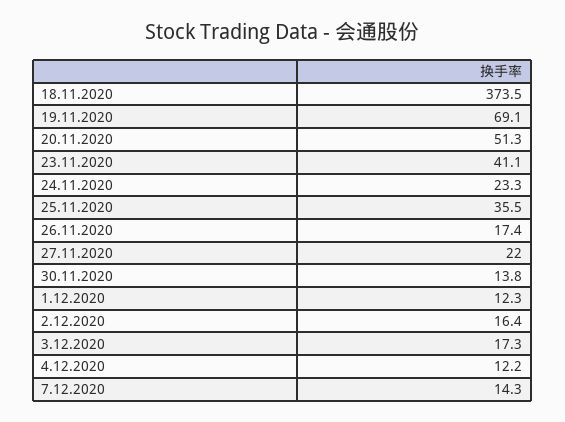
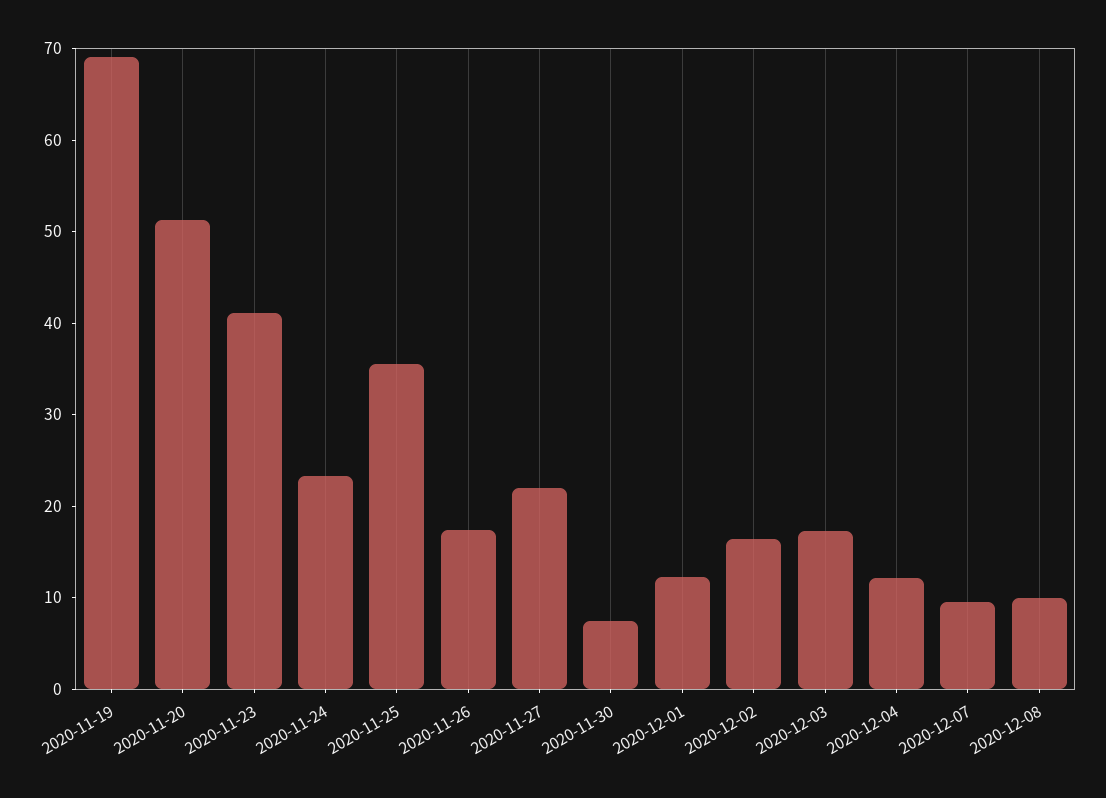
18.11.2020: 373.5 -> none
30.11.2020: 13.8 -> 8
7.12.2020: 14.3 -> 10
2020-12-08: none -> 10

